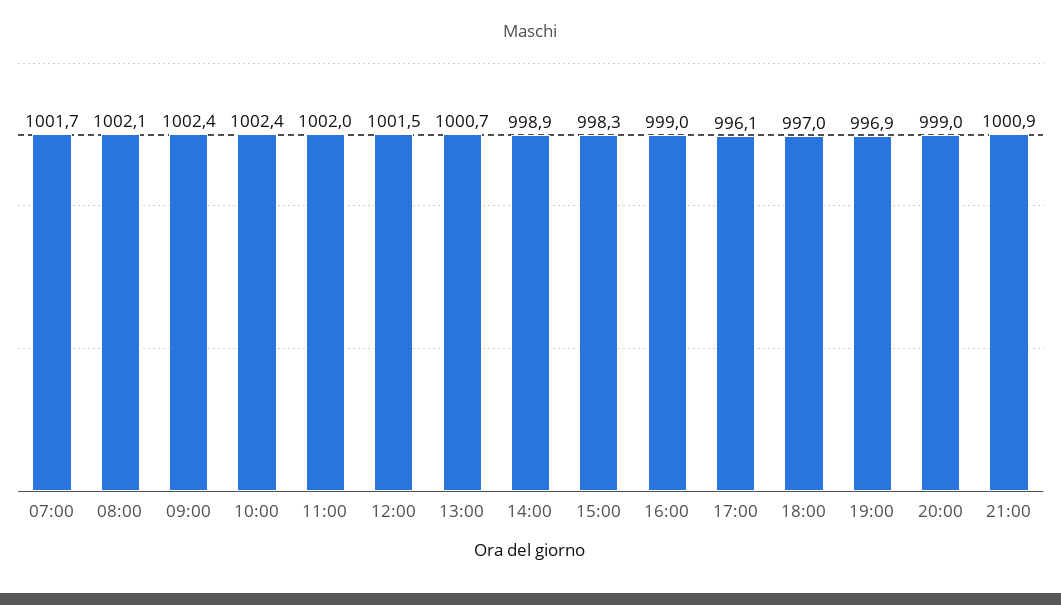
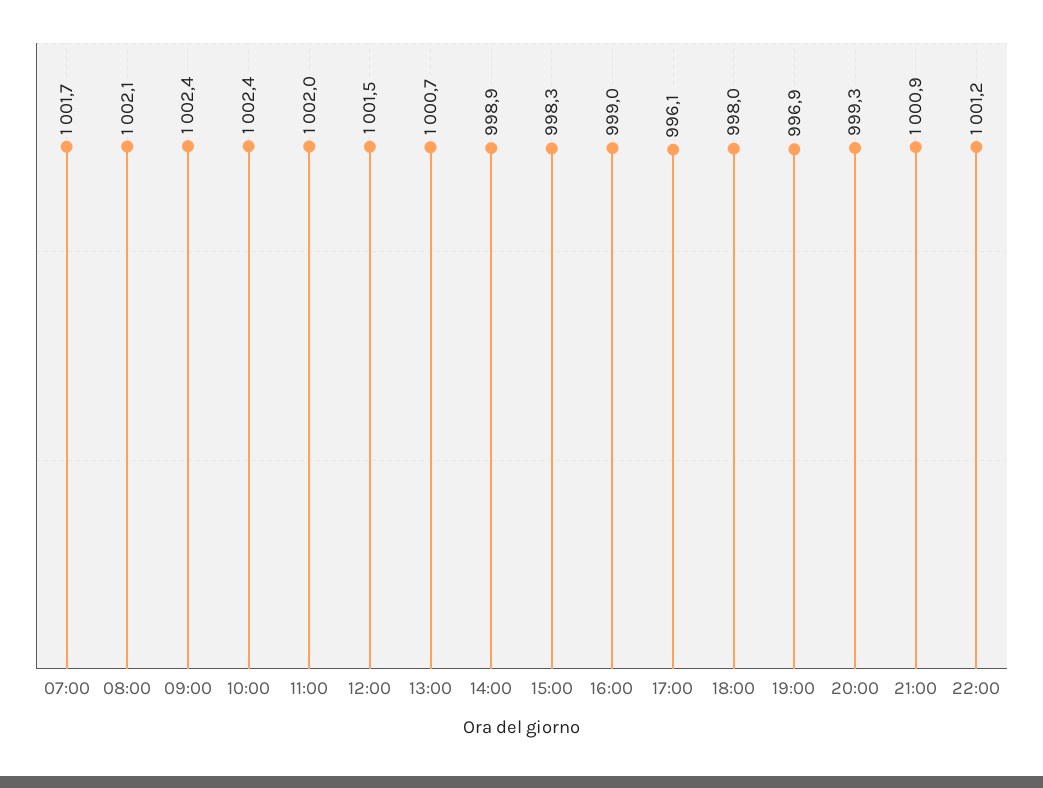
18:00: 997 -> 998
20:00: 999 -> 999.3
22:00: none -> 1001.2

